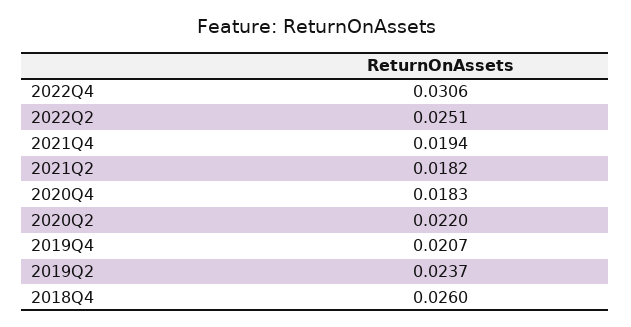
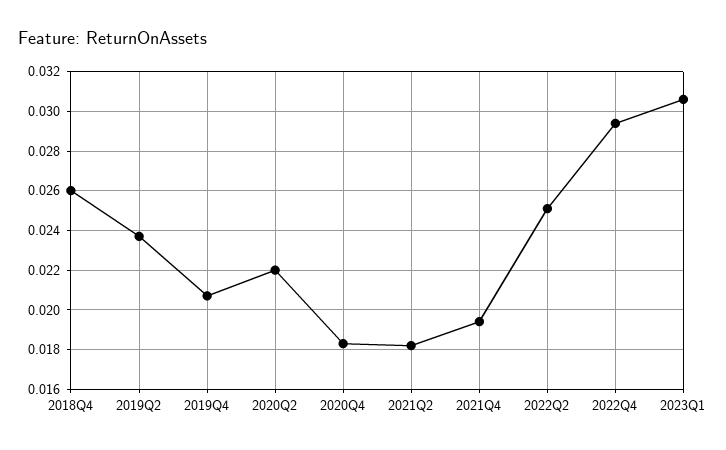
2022Q4: 0.0306 -> 0.0295
2023Q1: none -> 0.0305

